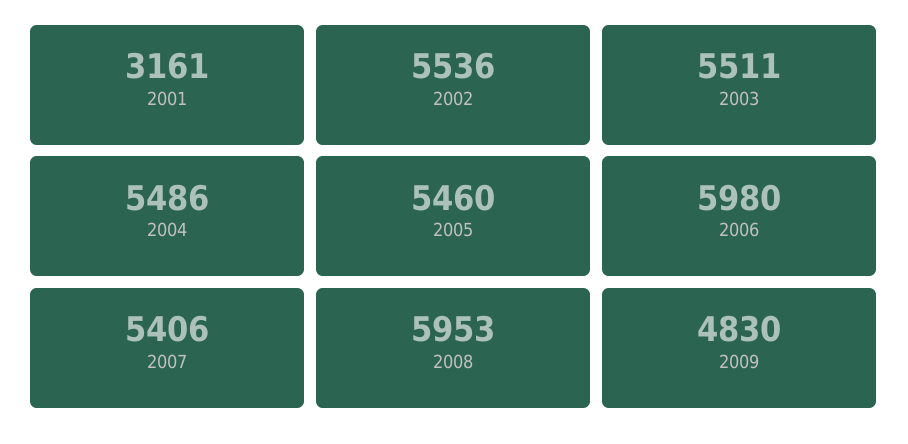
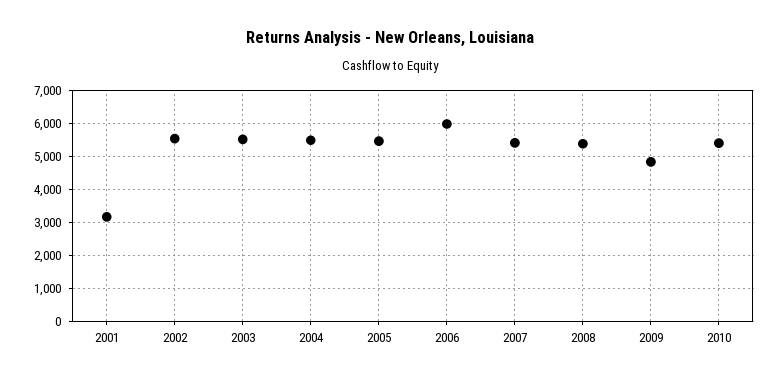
2008: 5953 -> 5400
2010: none -> 5400

